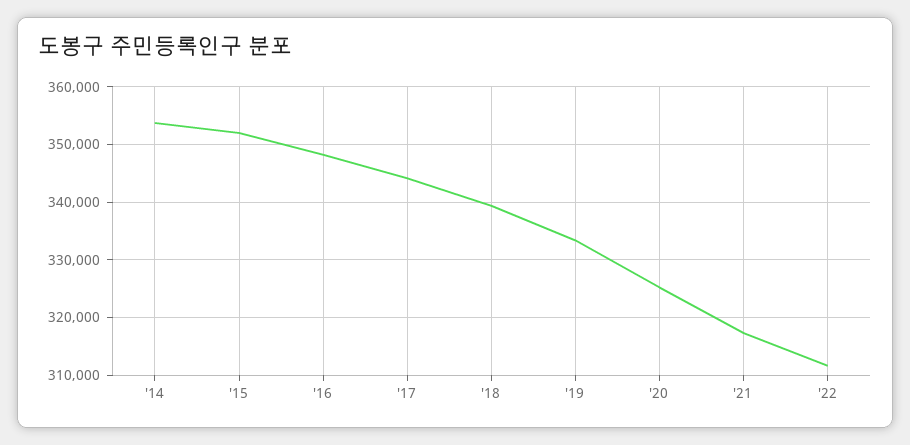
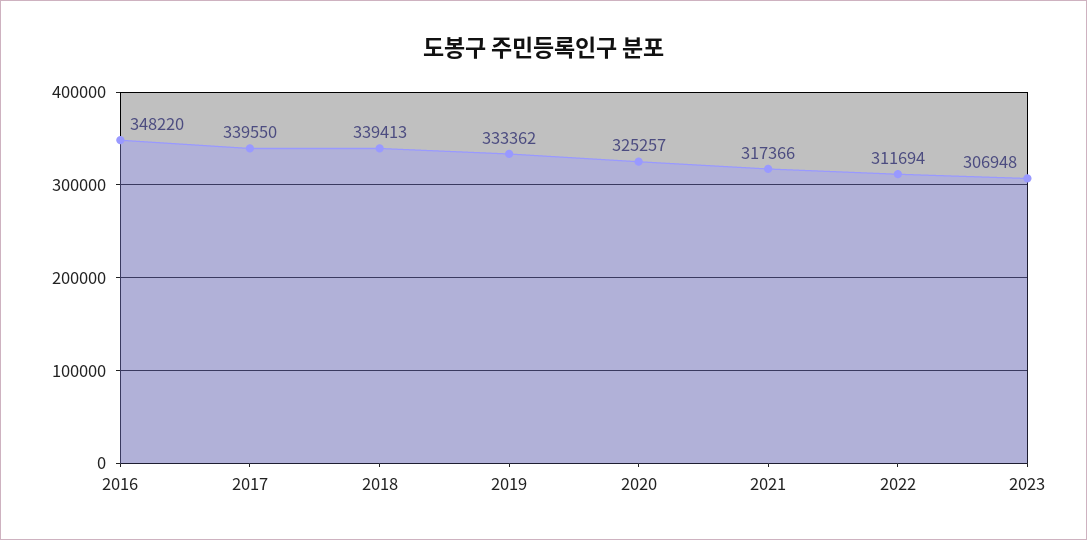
'14: 354000 -> none
'15: 352000 -> none
'17: 344000 -> 339550
2023: none -> 306948

